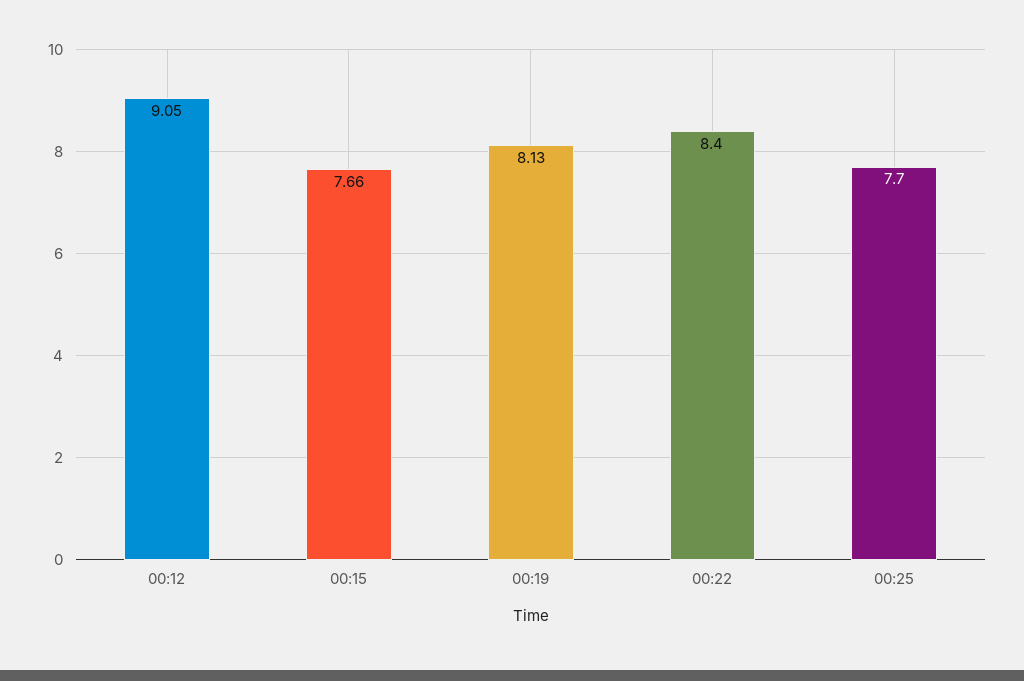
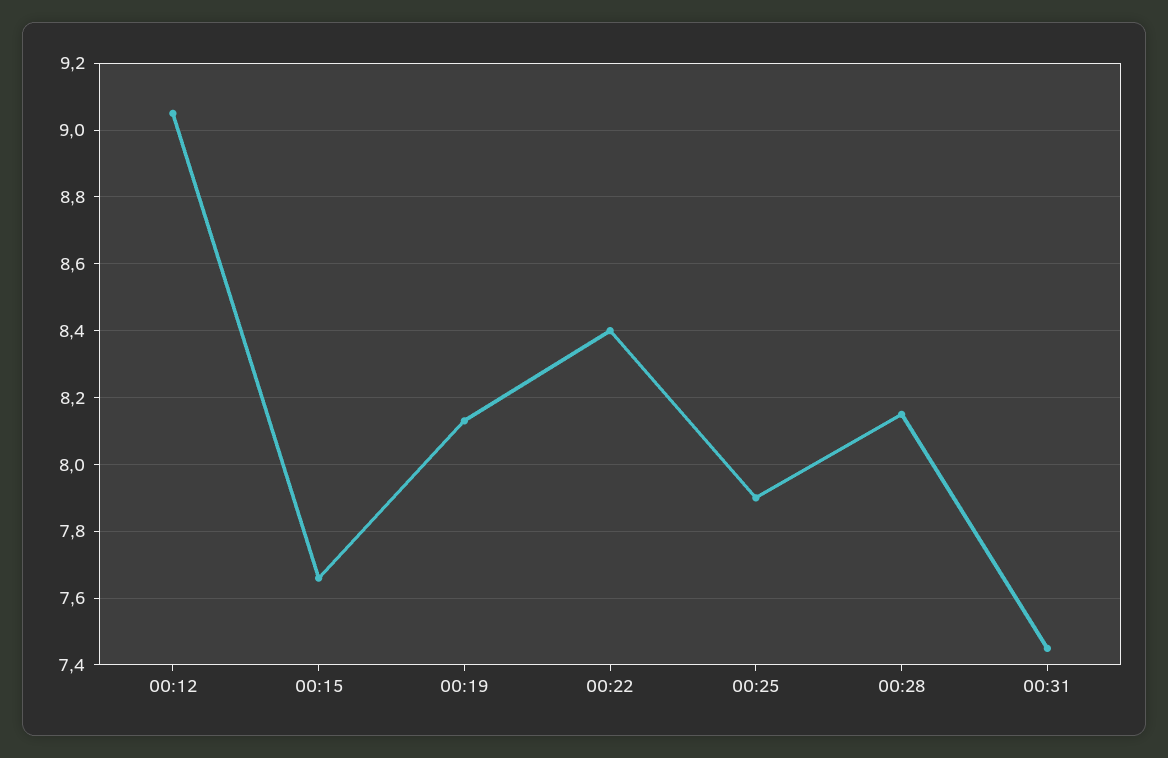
00:25: 7.7 -> 7.9
00:28: none -> 8.15
00:31: none -> 7.45

